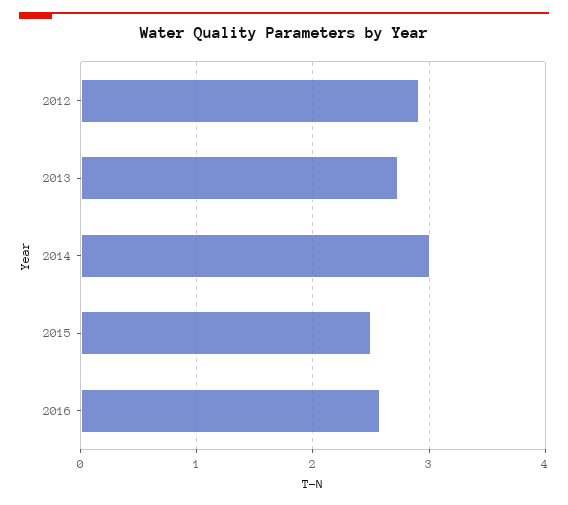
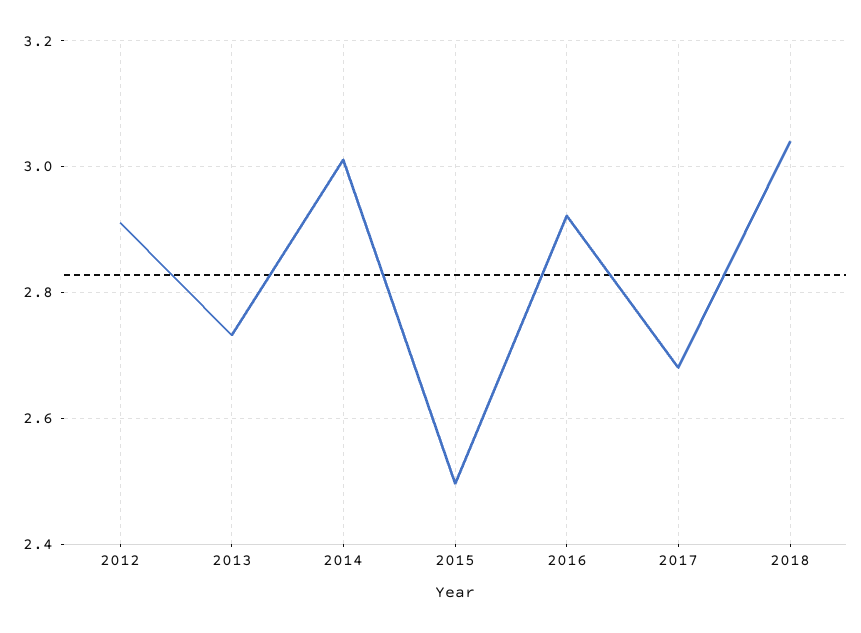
2016: 2.6 -> 2.92
2017: none -> 2.68
2018: none -> 3.04

